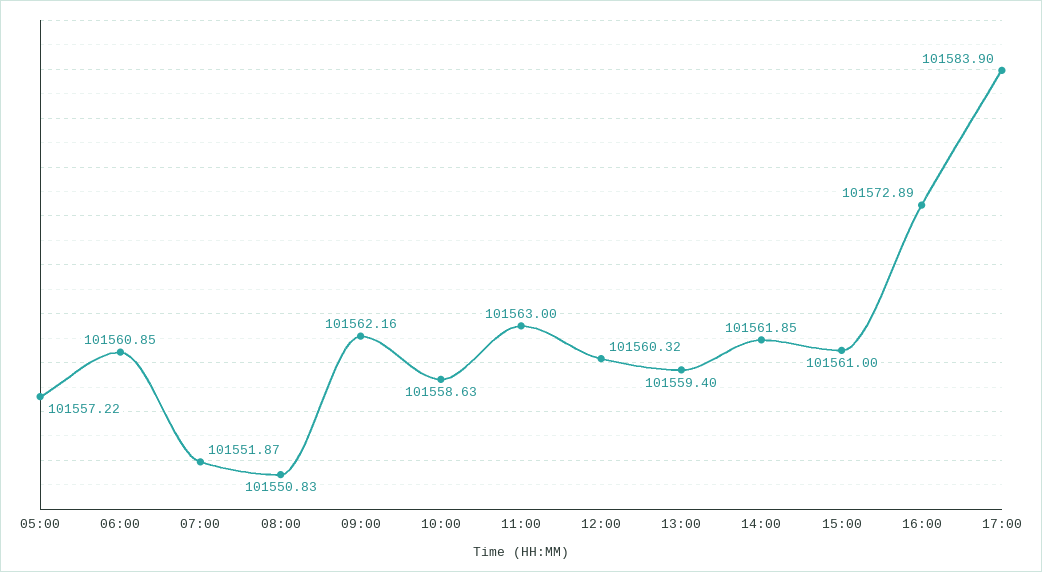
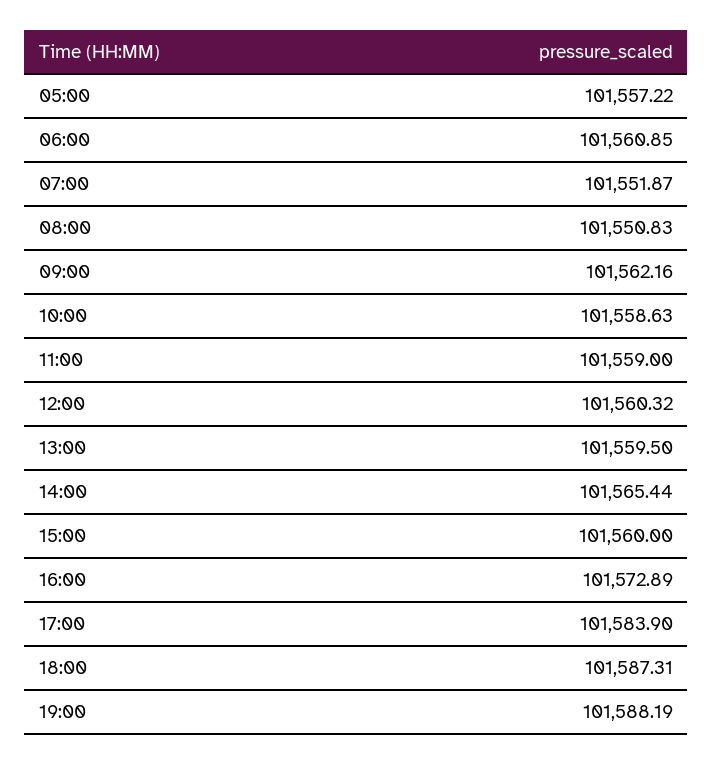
11:00: 101563 -> 101559
13:00: 101559.4 -> 101559.5
14:00: 101561.85 -> 101565.44
15:00: 101561 -> 101560
18:00: none -> 101587.31
19:00: none -> 101588.19

